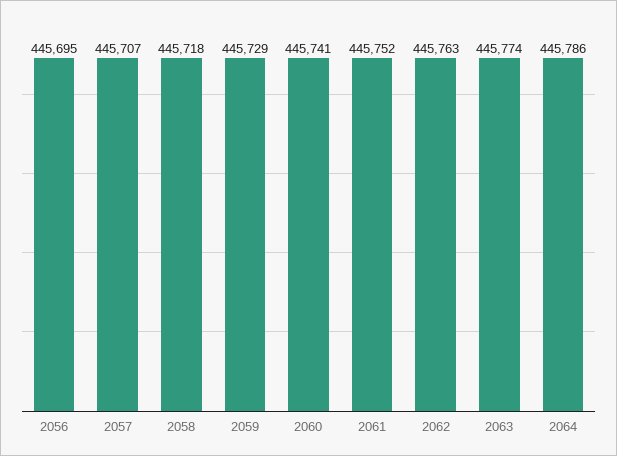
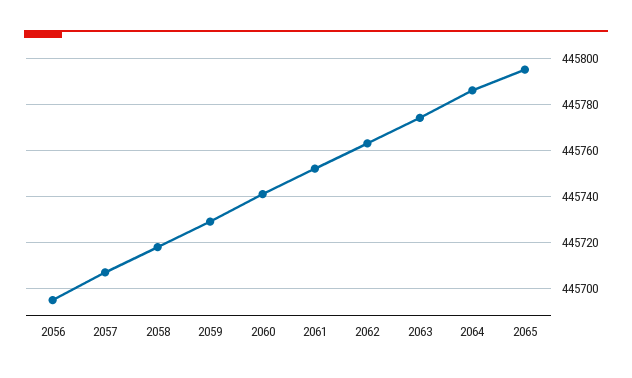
2065: none -> 445795

